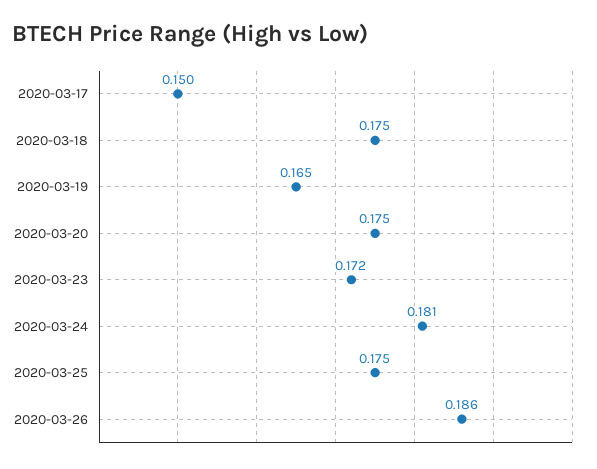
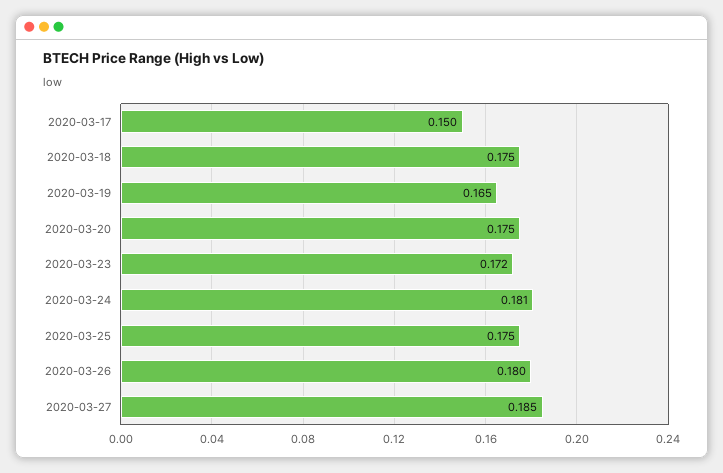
2020-03-26: 0.186 -> 0.18
2020-03-27: none -> 0.185

